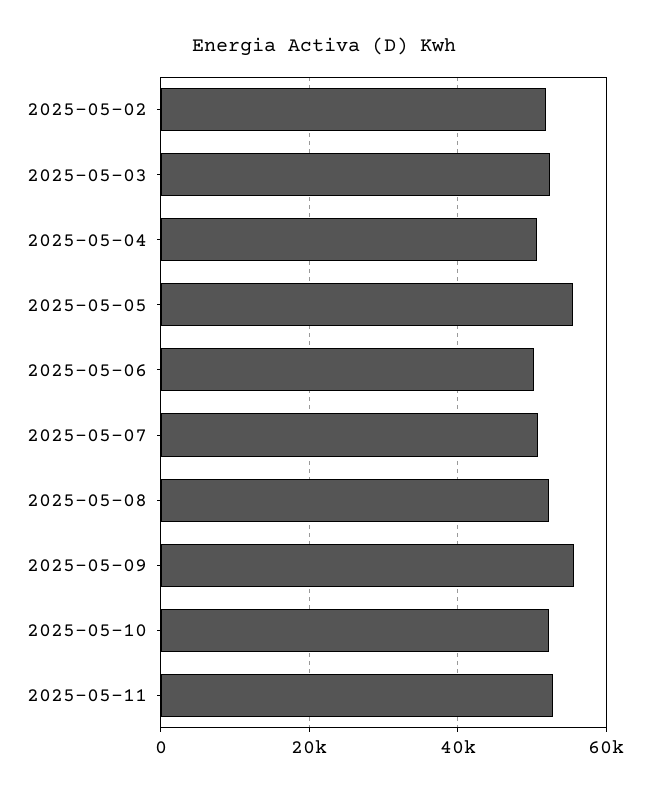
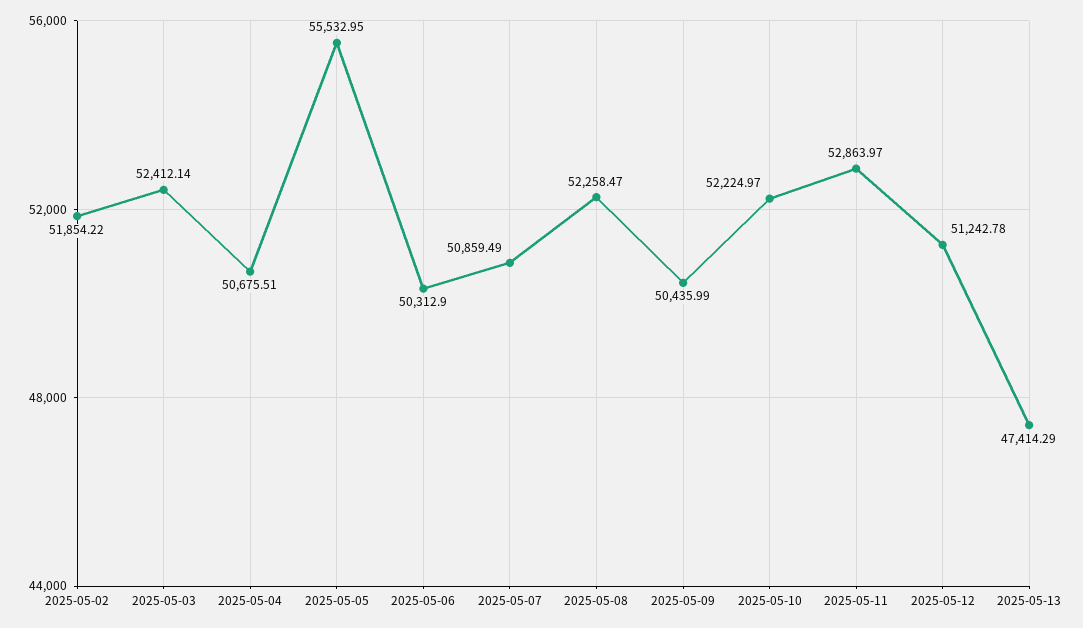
2025-05-09: 56000 -> 50435.99
2025-05-12: none -> 51242.78
2025-05-13: none -> 47414.29

